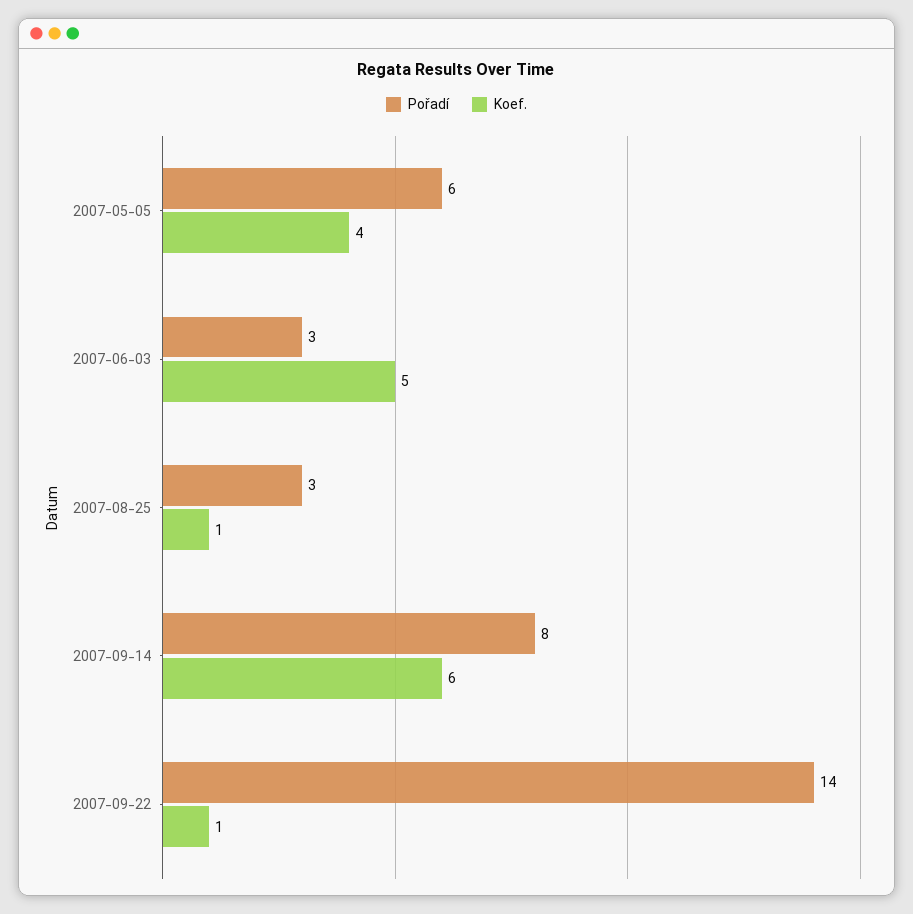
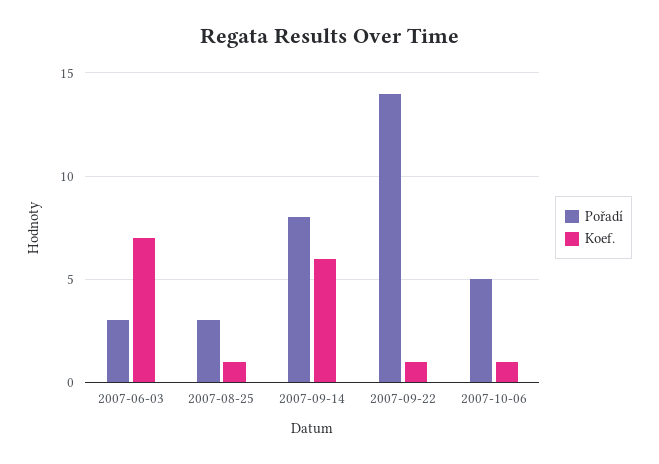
Pořadí, 2007-05-05: 6 -> none
Koef., 2007-05-05: 4 -> none
Koef., 2007-06-03: 5 -> 7
Pořadí, 2007-10-06: none -> 5
Koef., 2007-10-06: none -> 1

